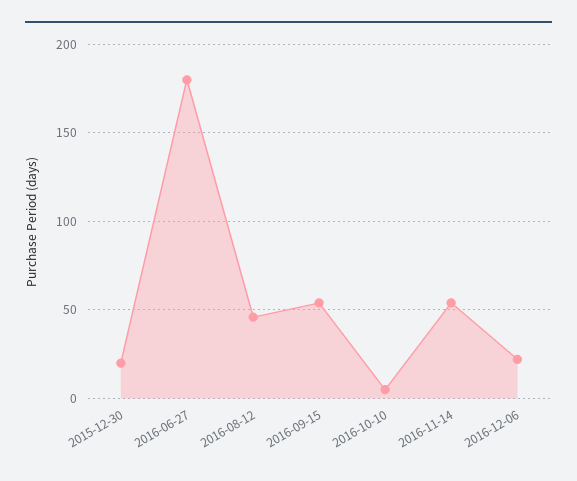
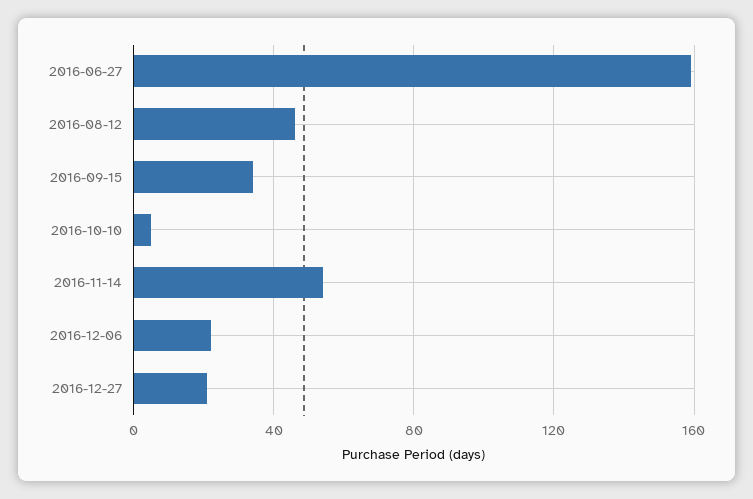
2015-12-30: 20 -> none
2016-06-27: 180 -> 160
2016-09-15: 55 -> 35
2016-12-27: none -> 20

